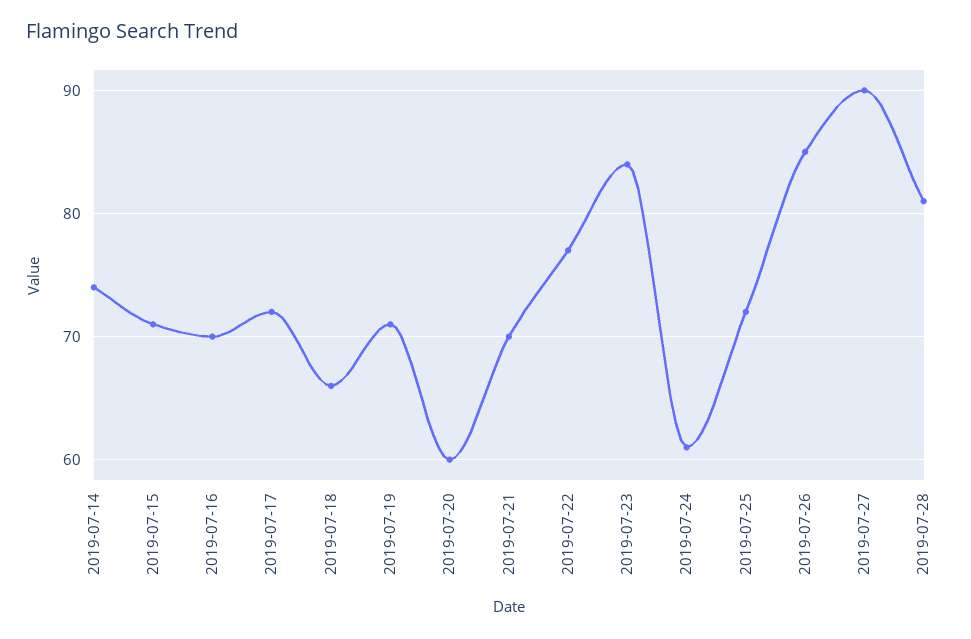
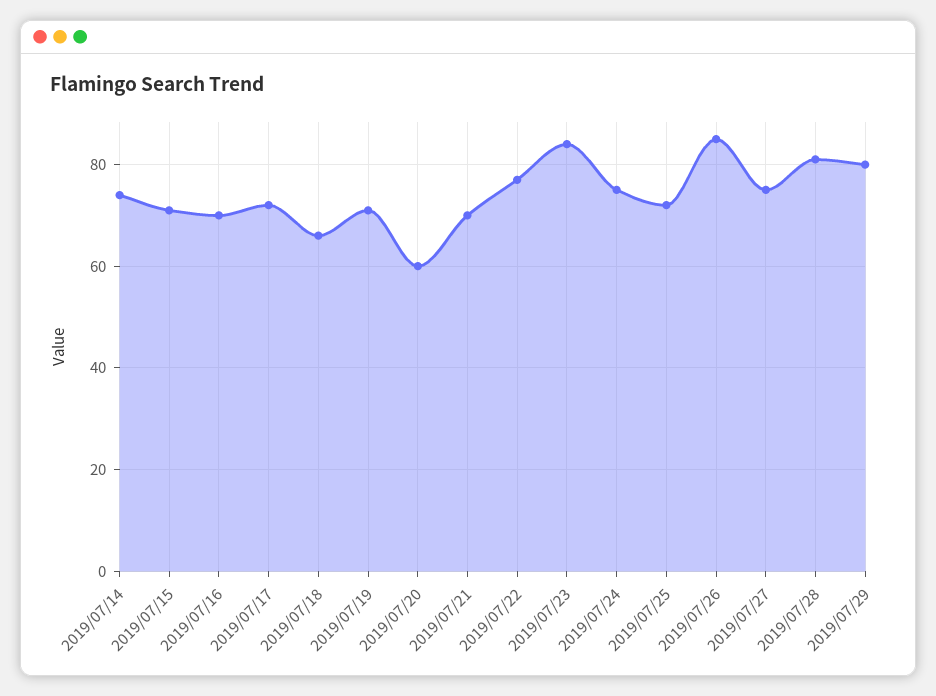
2019-07-24: 61 -> 75
2019-07-27: 90 -> 75
2019/07/29: none -> 80

